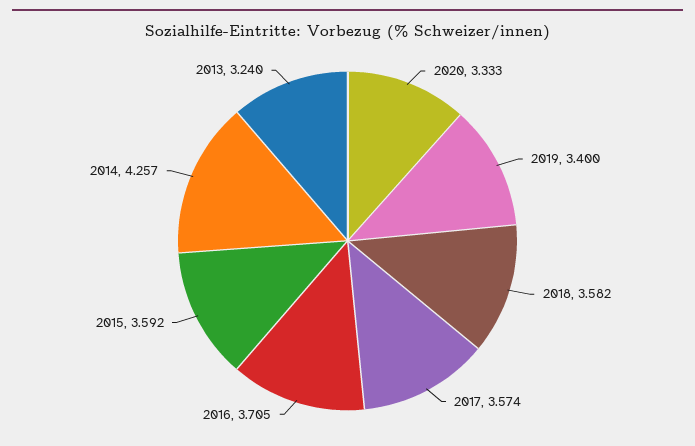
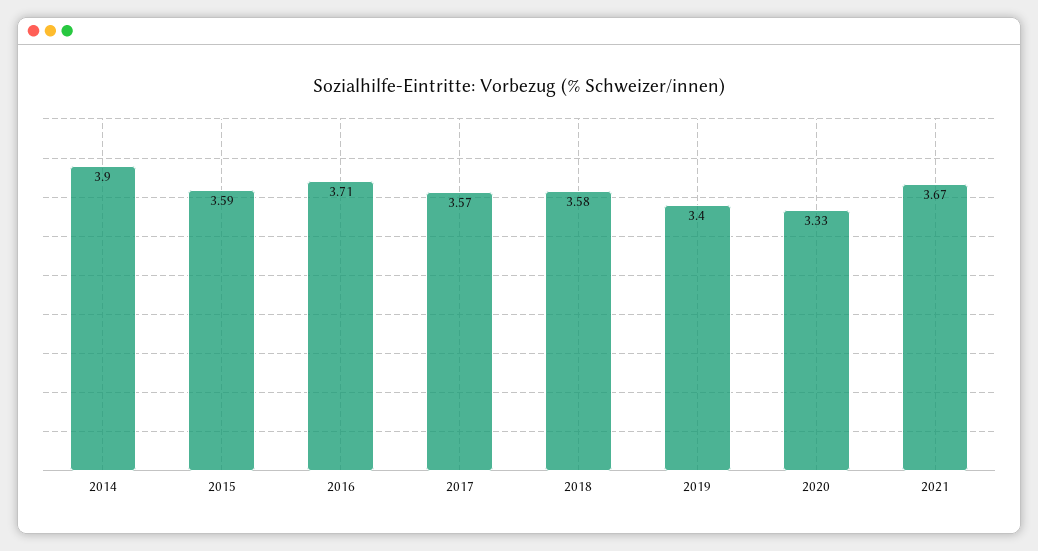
2014: 4.257 -> 3.9
2013: 3.24 -> none
2021: none -> 3.67

